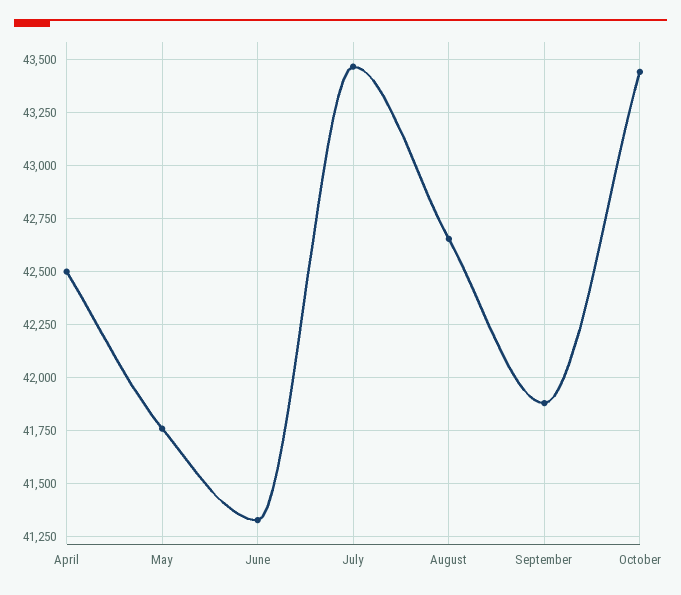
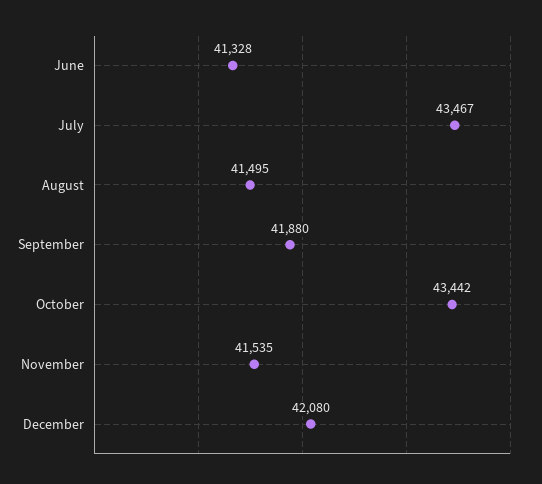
April: 42500 -> none
May: 41750 -> none
August: 42650 -> 41495
November: none -> 41535
December: none -> 42080

